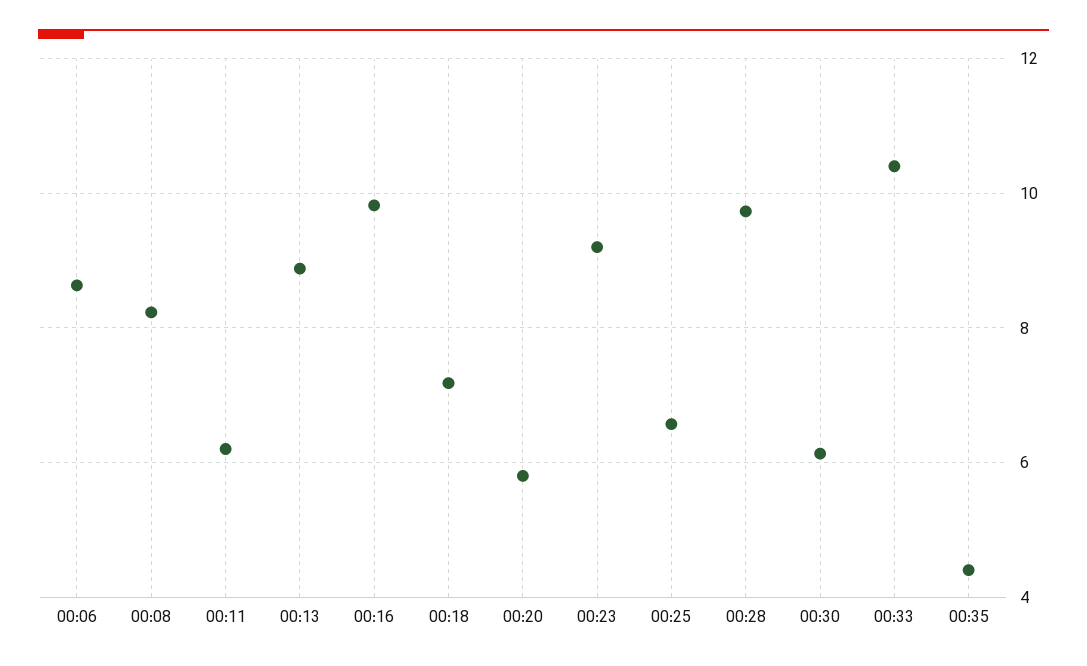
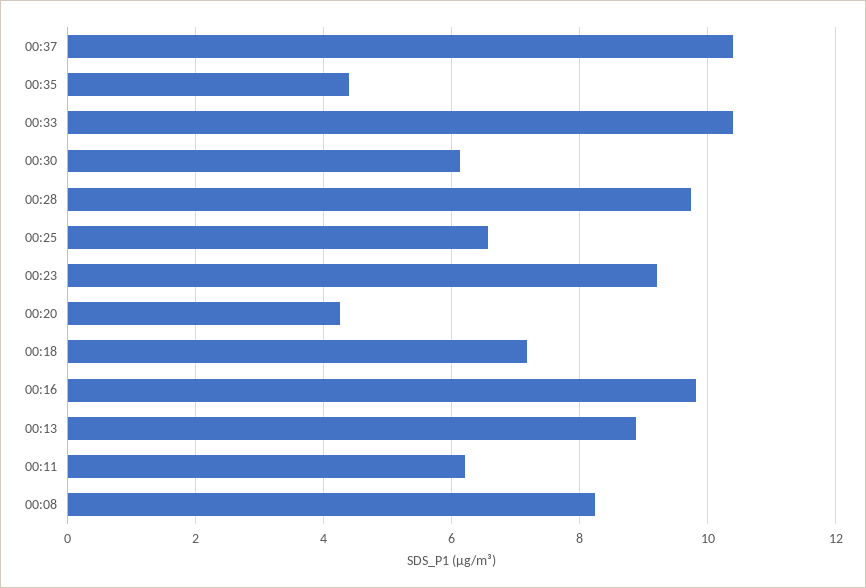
00:06: 8.6 -> none
00:20: 5.8 -> 4.2
00:37: none -> 10.4

